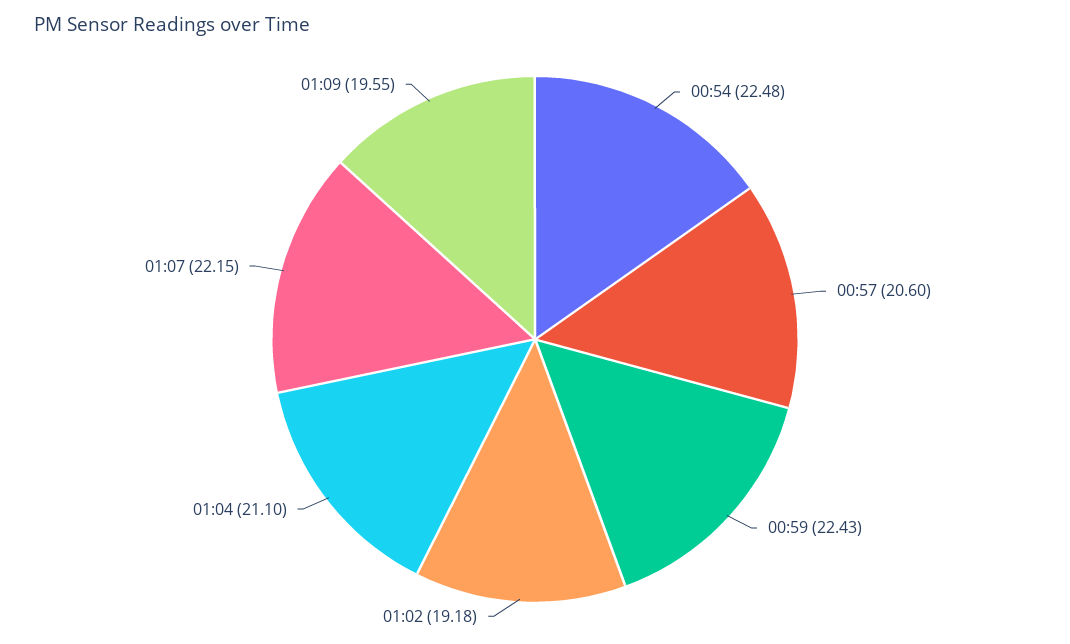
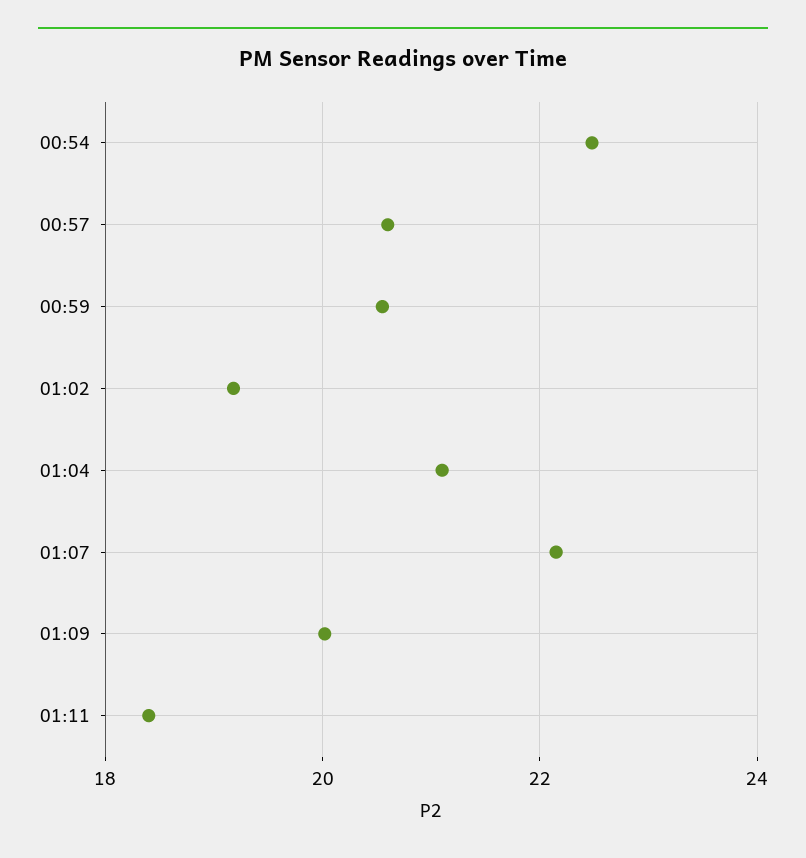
00:59: 22.43 -> 20.6
01:09: 19.55 -> 20
01:11: none -> 18.4

